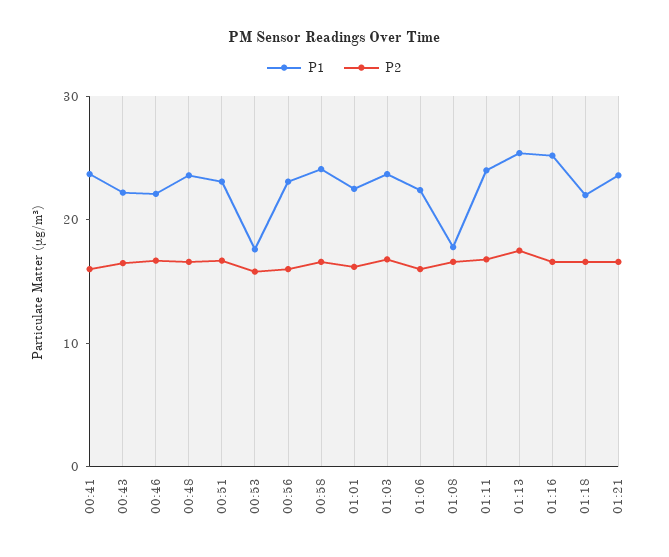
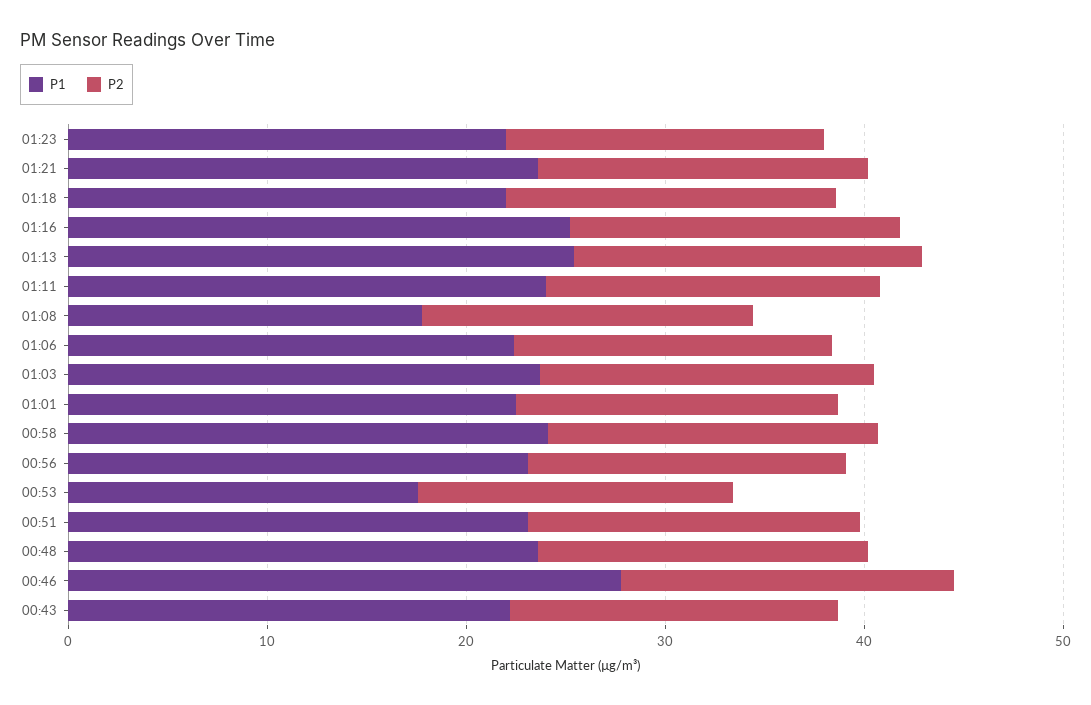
P1, 00:41: 24 -> none
P2, 00:41: 16 -> none
P1, 00:46: 22 -> 28
P1, 01:23: none -> 22
P2, 01:23: none -> 16

